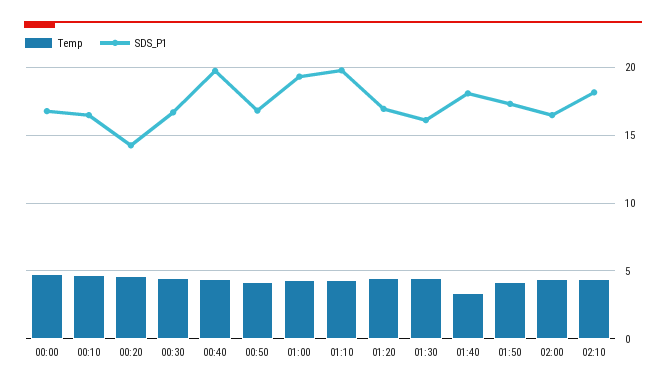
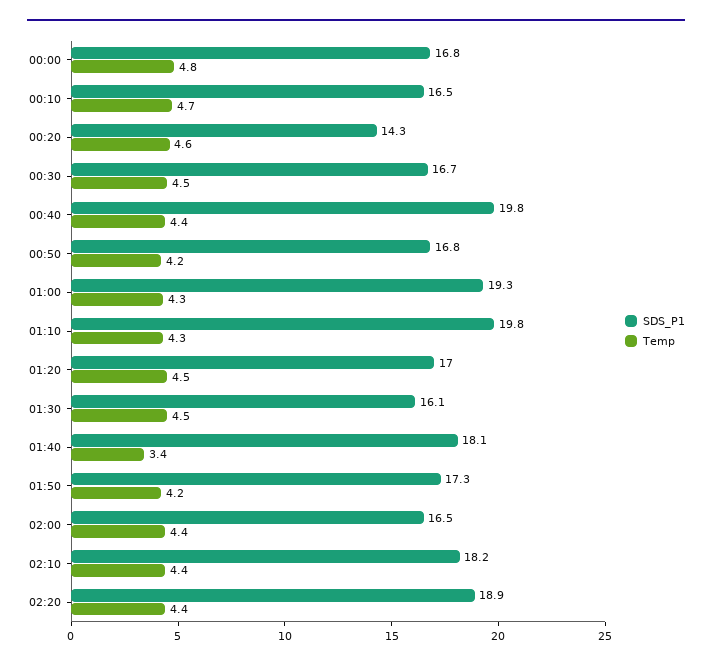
SDS_P1, 02:20: none -> 18.9
Temp, 02:20: none -> 4.4

